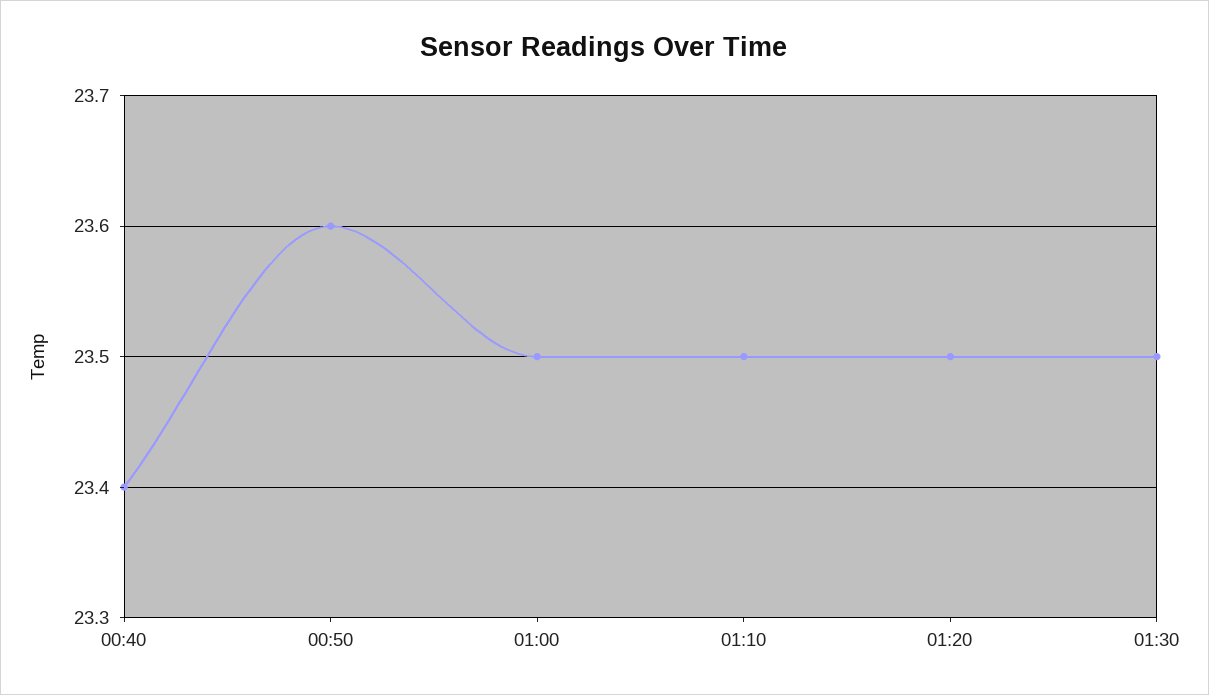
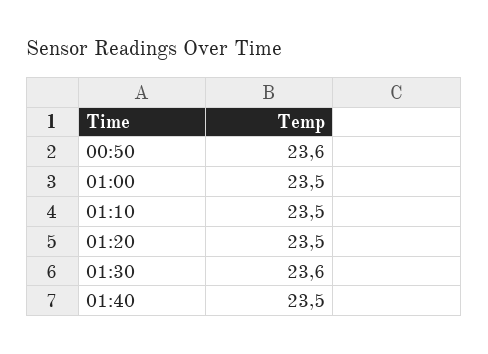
00:40: 23.4 -> none
01:30: 23.5 -> 23.6
01:40: none -> 23.5

